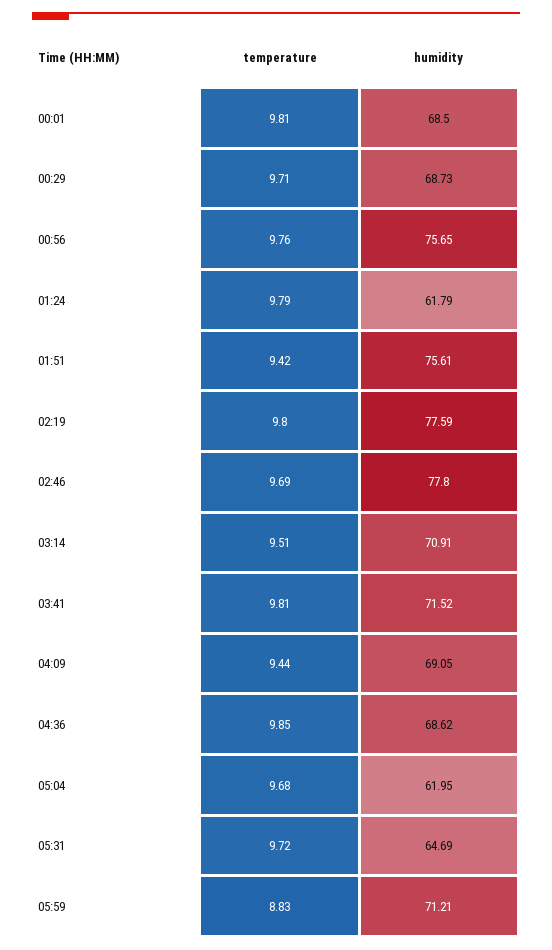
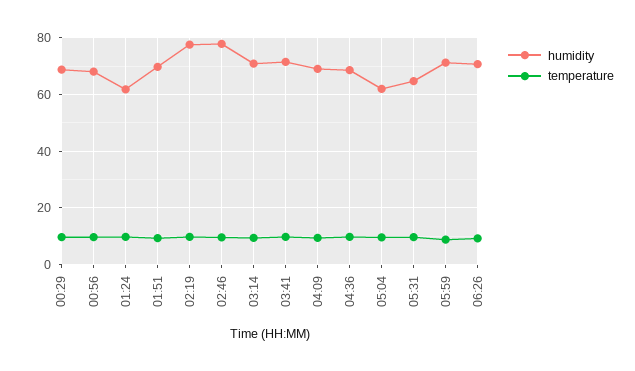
temperature, 00:01: 9.81 -> none
humidity, 00:01: 68.5 -> none
humidity, 00:56: 75.65 -> 67.5
humidity, 01:51: 75.61 -> 70
humidity, 06:26: none -> 70
temperature, 06:26: none -> 10

